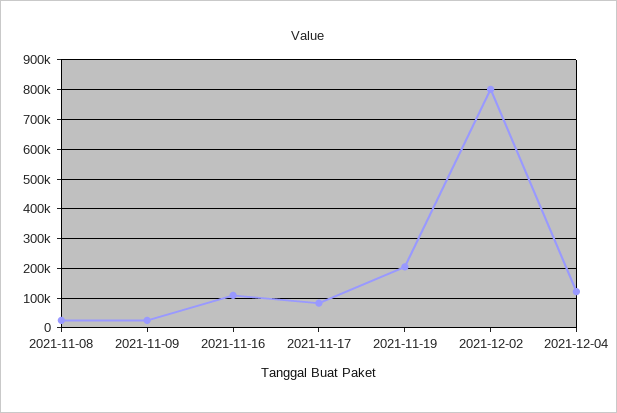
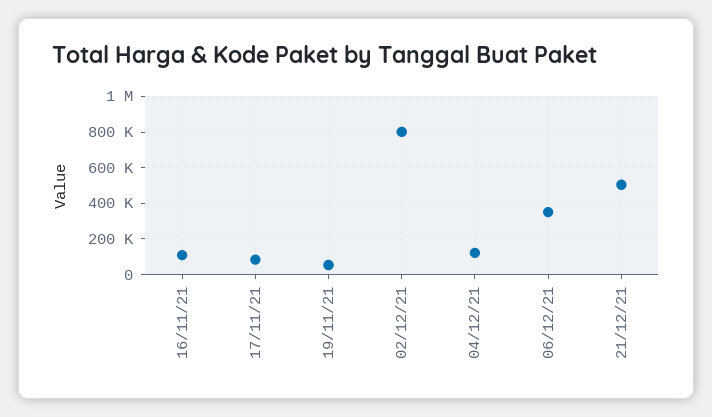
2021-11-08: 25000 -> none
2021-11-09: 25000 -> none
2021-11-19: 200000 -> 50000
06/12/21: none -> 350000
21/12/21: none -> 500000

